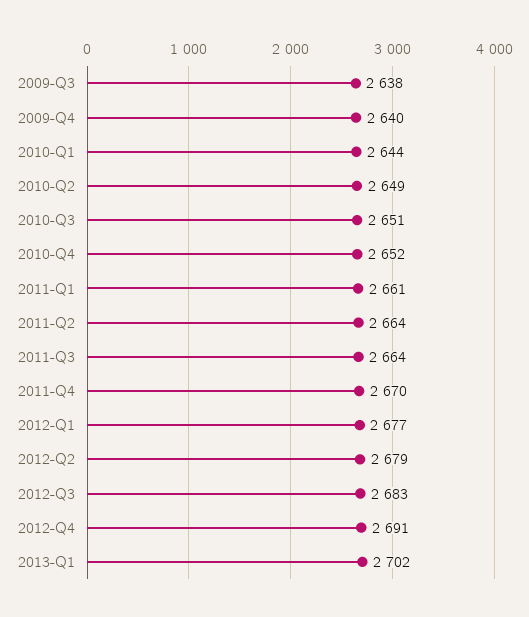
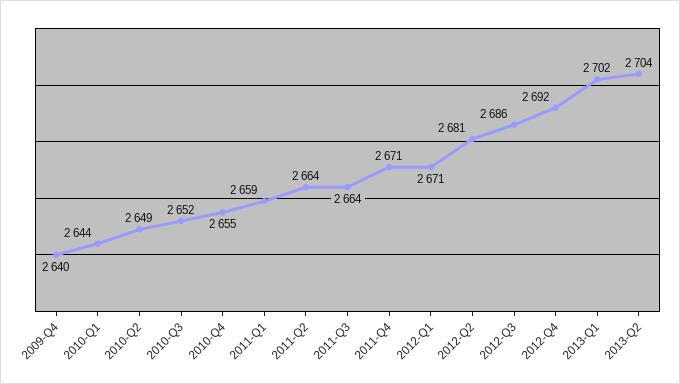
2009-Q3: 2638 -> none
2010-Q3: 2651 -> 2652
2010-Q4: 2652 -> 2655
2011-Q1: 2661 -> 2659
2011-Q4: 2670 -> 2671
2012-Q1: 2677 -> 2671
2012-Q2: 2679 -> 2681
2012-Q3: 2683 -> 2686
2012-Q4: 2691 -> 2692
2013-Q2: none -> 2704

